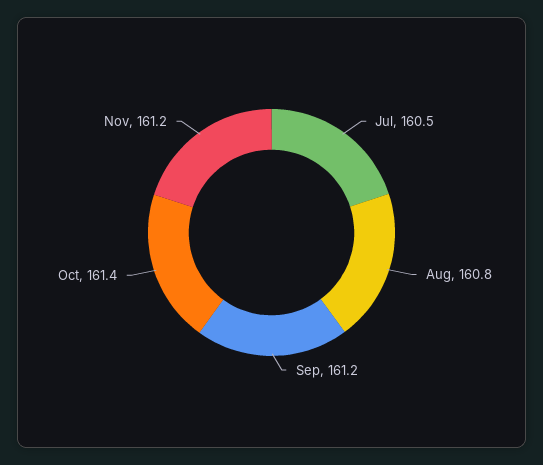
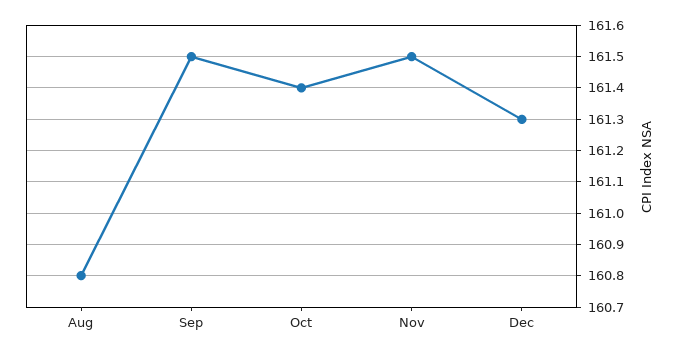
Jul: 160.5 -> none
Sep: 161.2 -> 161.5
Nov: 161.2 -> 161.5
Dec: none -> 161.3

